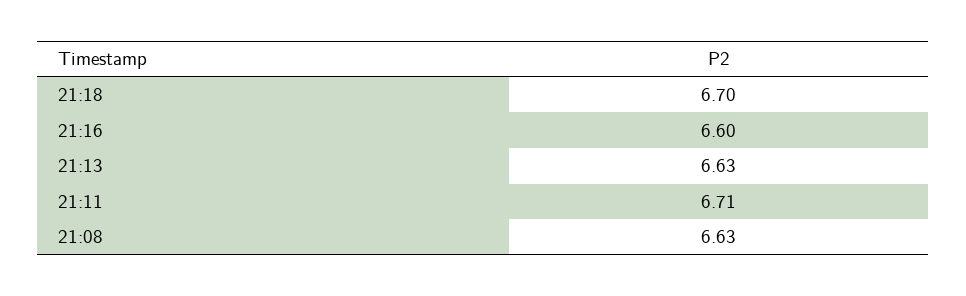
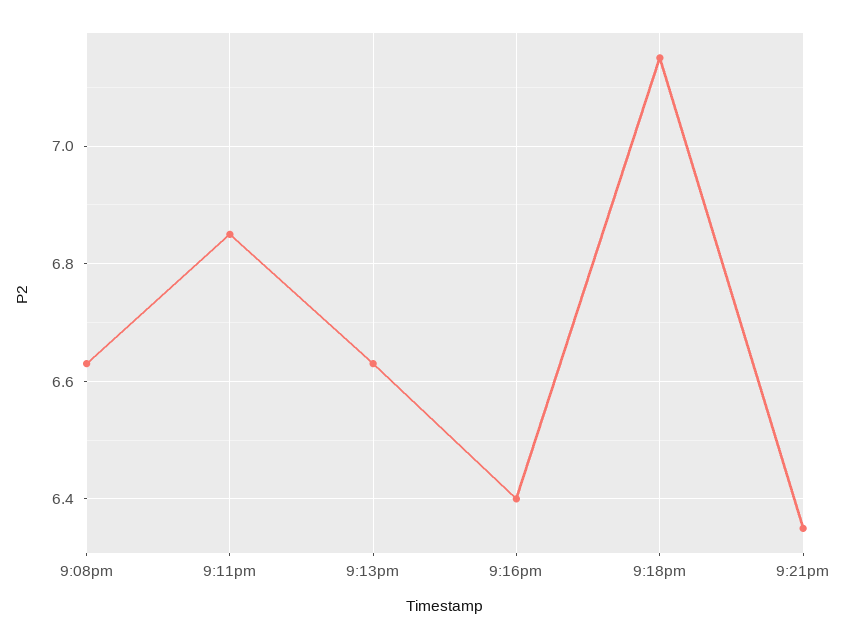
21:18: 6.7 -> 7.15
21:16: 6.6 -> 6.4
21:11: 6.71 -> 6.85
9:21pm: none -> 6.35

